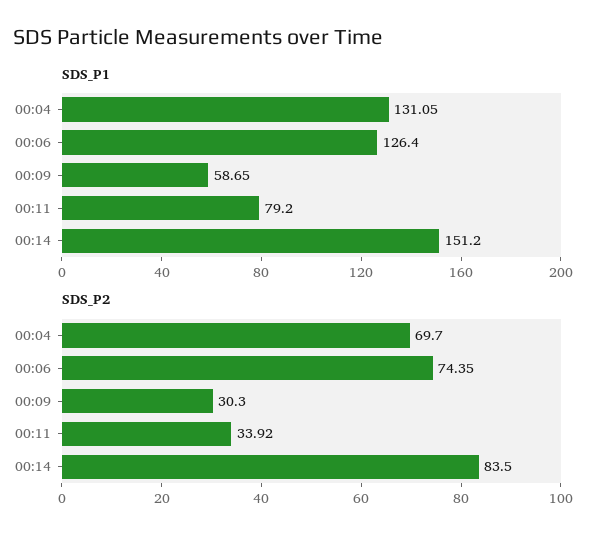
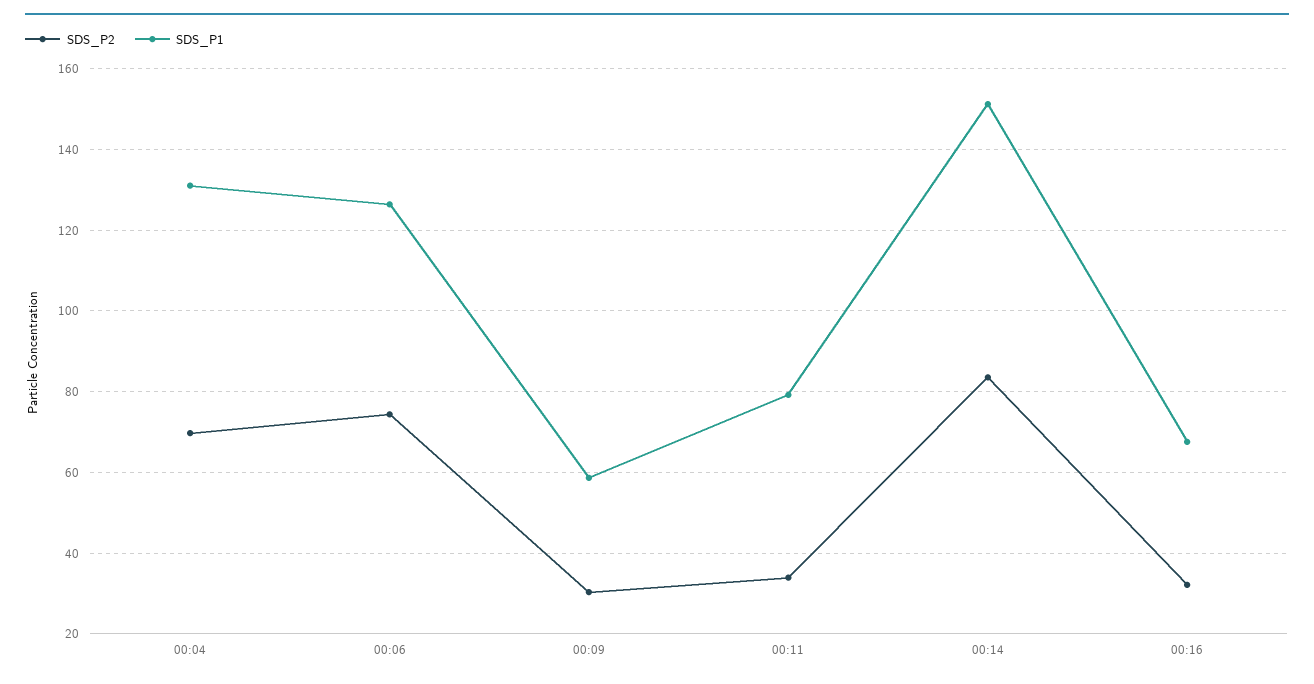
SDS_P2, 00:16: none -> 32
SDS_P1, 00:16: none -> 68

